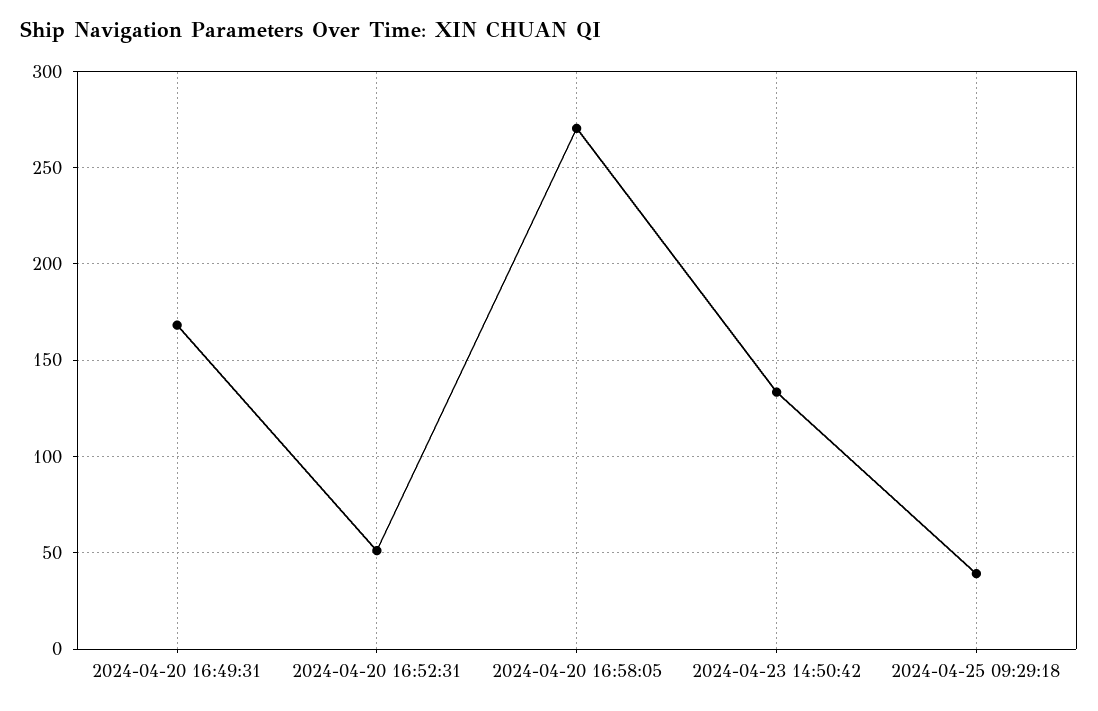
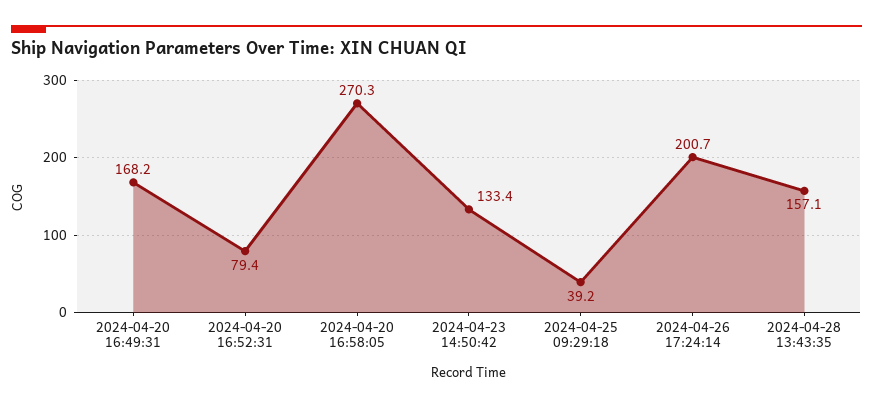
2024-04-20 16:52:31: 50 -> 79.4
2024-04-26 17:24:14: none -> 200.7
2024-04-28 13:43:35: none -> 157.1

